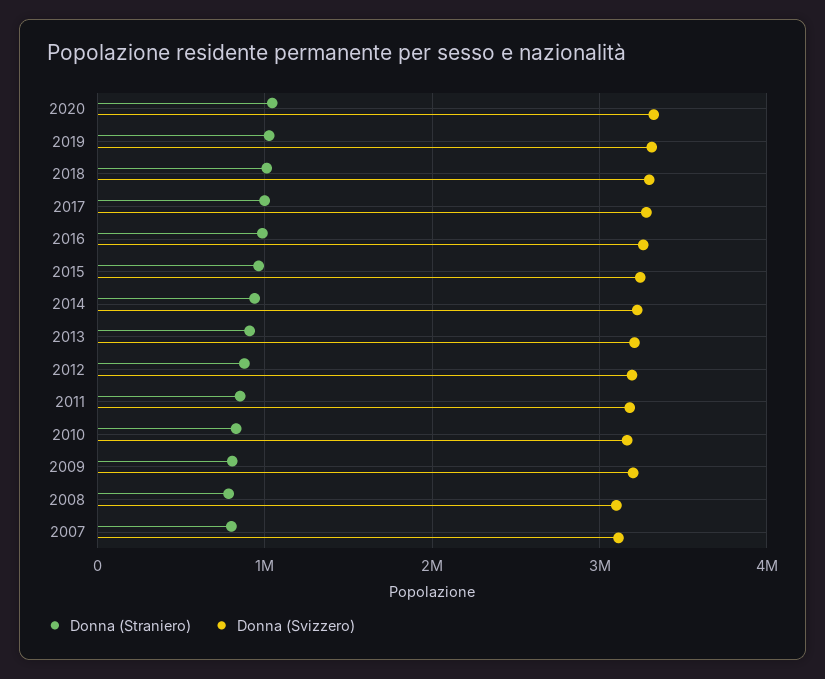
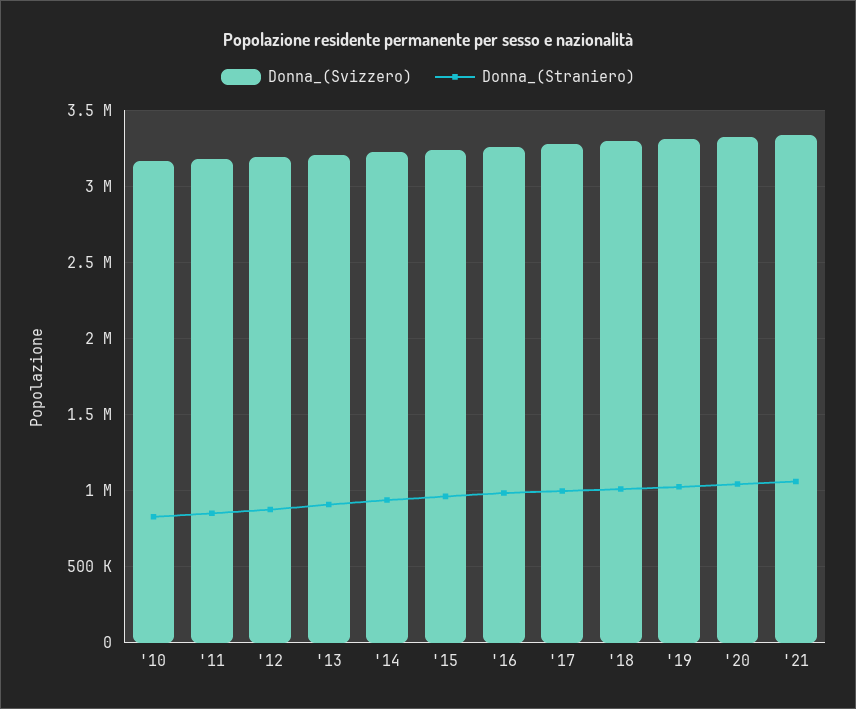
Donna (Straniero), 2009: 800000 -> none
Donna (Svizzero), 2009: 3200000 -> none
Donna (Straniero), 2008: 800000 -> none
Donna (Svizzero), 2008: 3100000 -> none
Donna (Straniero), 2007: 800000 -> none
Donna (Svizzero), 2007: 3100000 -> none
Donna (Svizzero), '21: none -> 3350000
Donna (Straniero), '21: none -> 1050000

